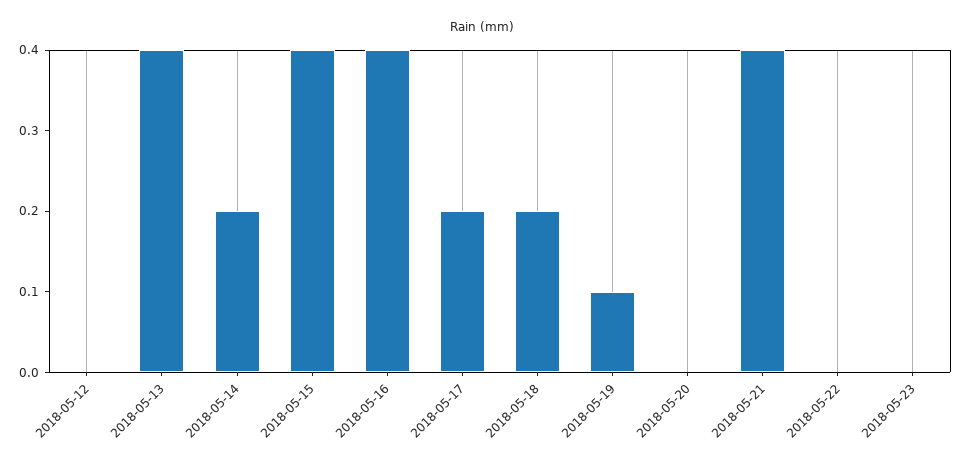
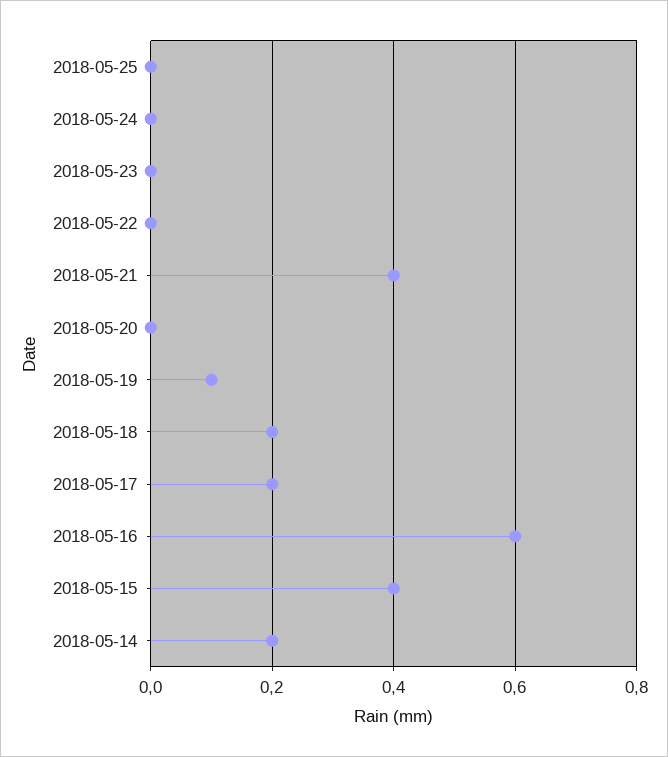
2018-05-12: 0 -> none
2018-05-13: 0.4 -> none
2018-05-16: 0.4 -> 0.6
2018-05-25: none -> 0
2018-05-24: none -> 0

